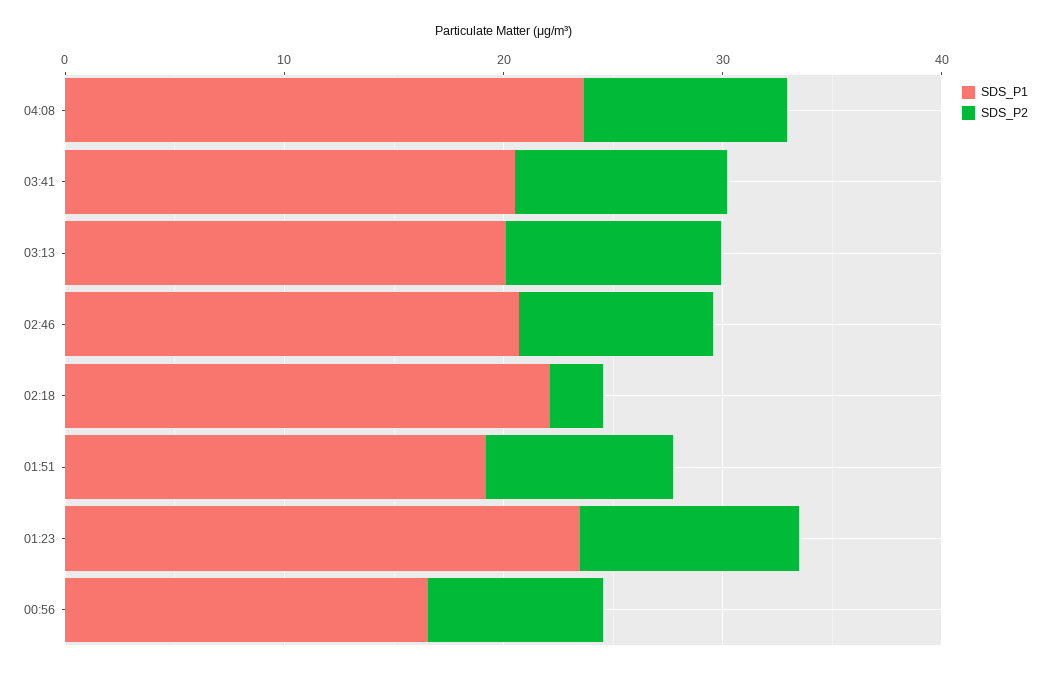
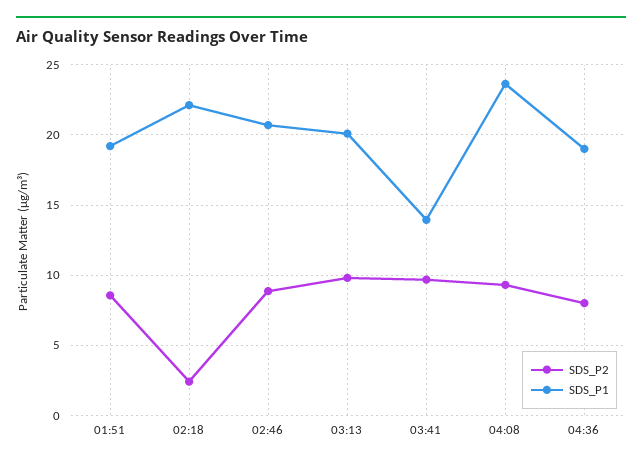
SDS_P1, 03:41: 20 -> 14
SDS_P1, 01:23: 24 -> none
SDS_P2, 01:23: 10 -> none
SDS_P1, 00:56: 16 -> none
SDS_P2, 00:56: 8 -> none
SDS_P2, 04:36: none -> 8
SDS_P1, 04:36: none -> 19

